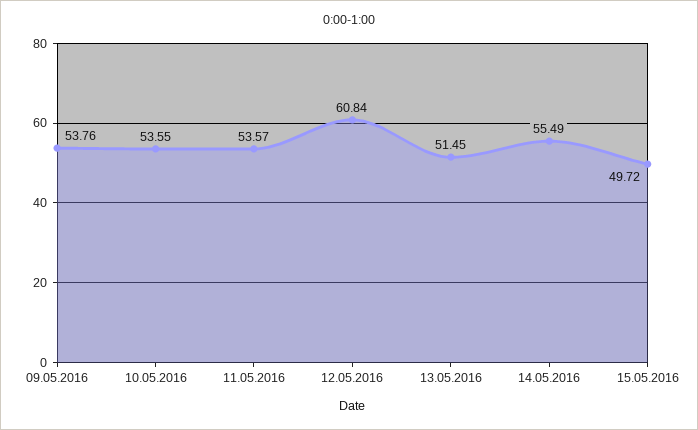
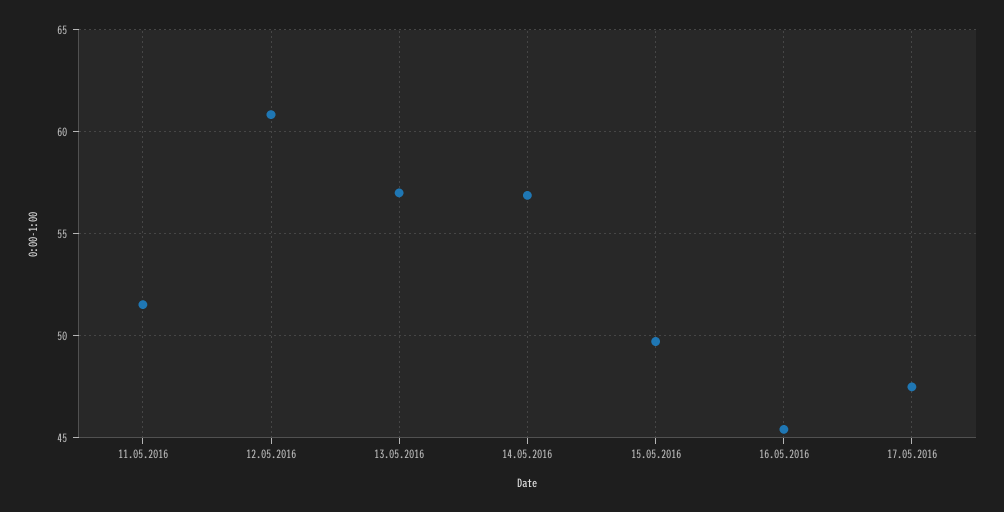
09.05.2016: 53.76 -> none
10.05.2016: 53.55 -> none
11.05.2016: 53.57 -> 51.5
13.05.2016: 51.45 -> 57
14.05.2016: 55.49 -> 57
16.05.2016: none -> 45.5
17.05.2016: none -> 47.5

